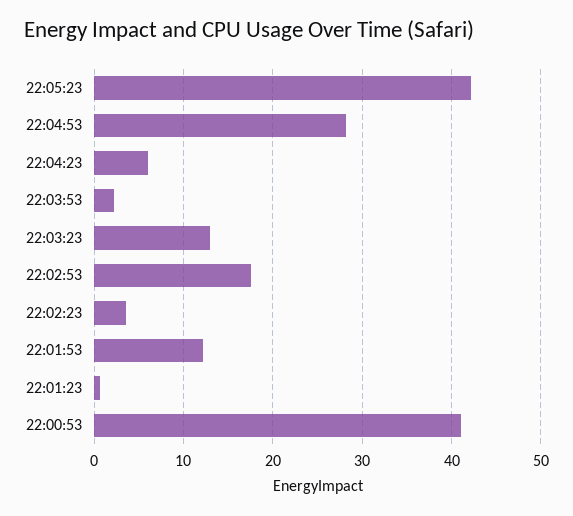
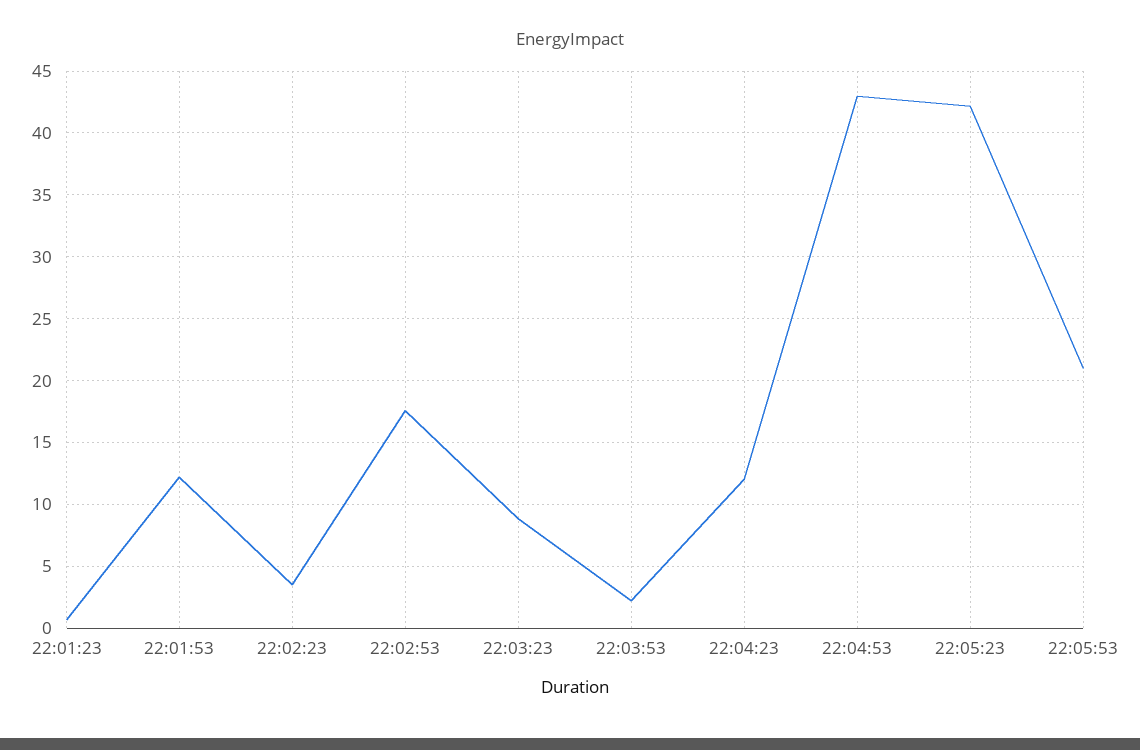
22:04:53: 28 -> 43
22:04:23: 6 -> 12
22:03:23: 13 -> 9
22:00:53: 41 -> none
22:05:53: none -> 21

